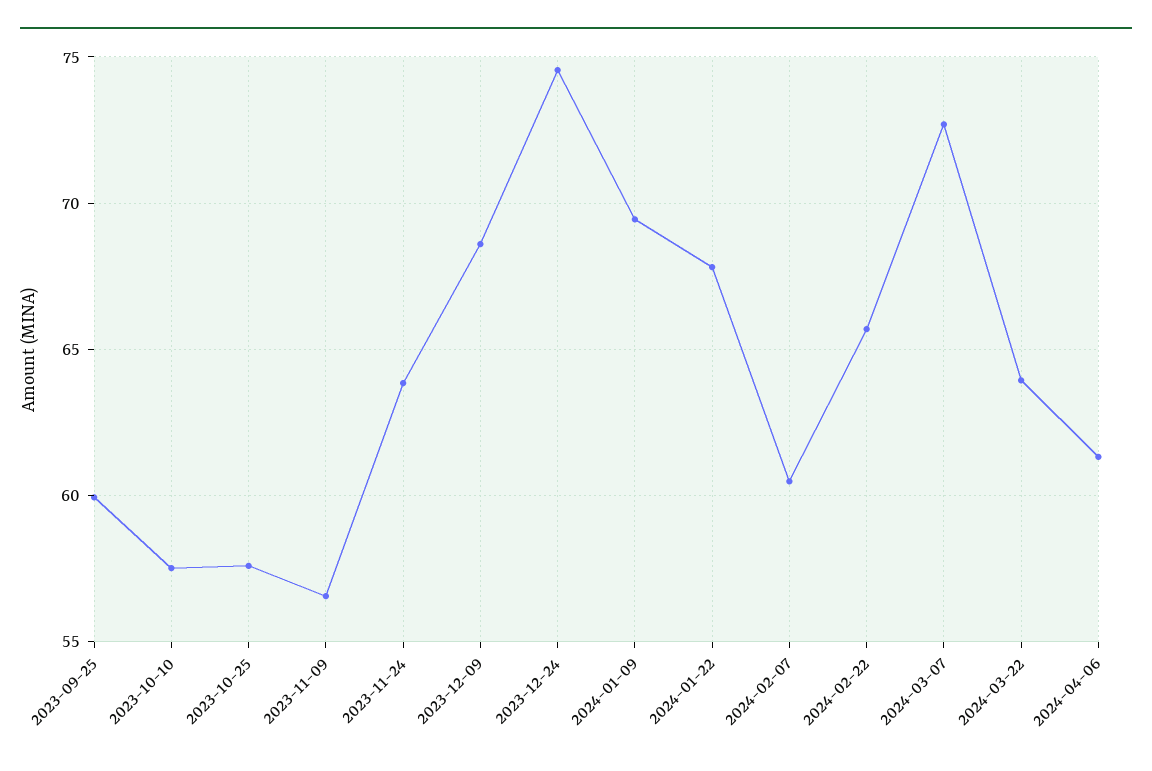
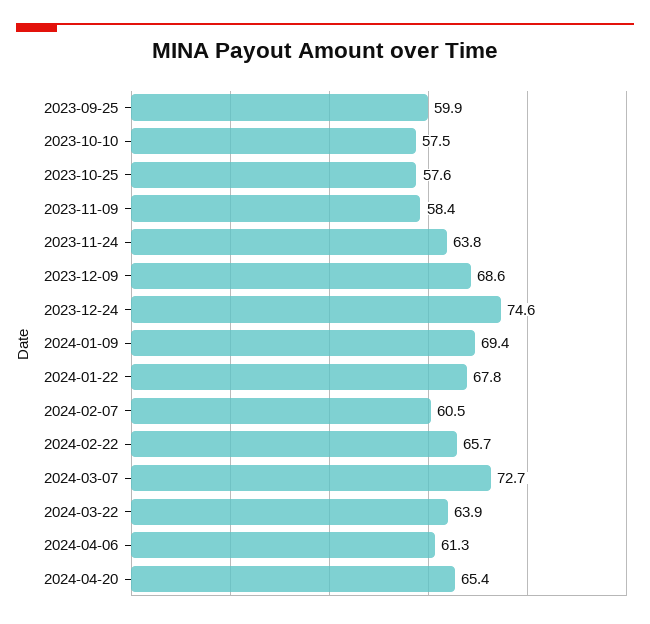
2023-11-09: 56.5 -> 58.4
2024-04-20: none -> 65.4

